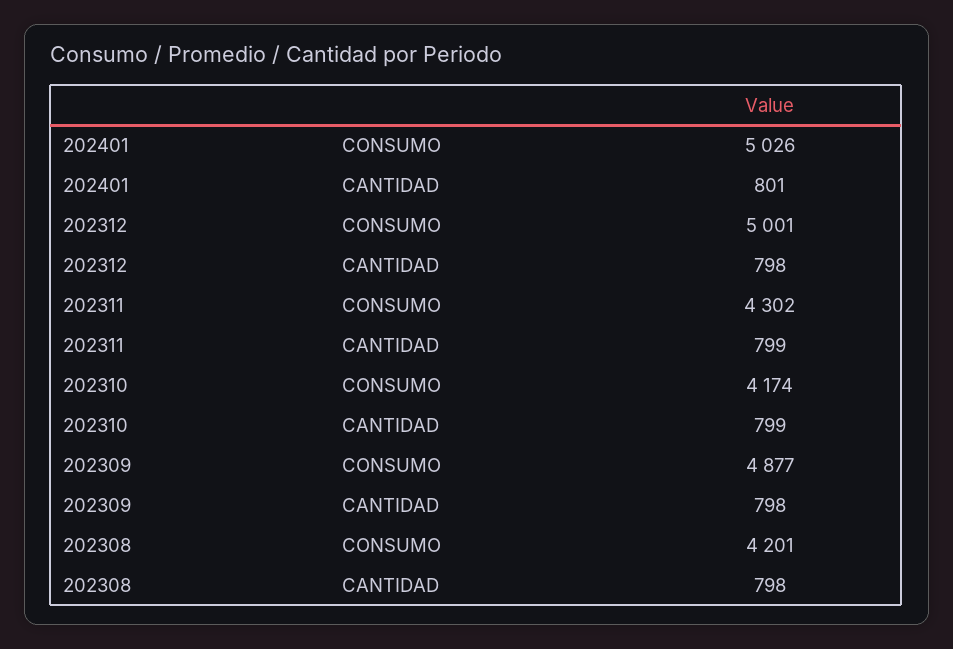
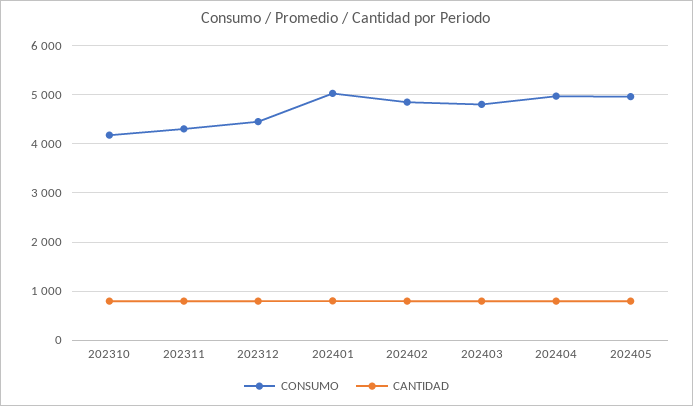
CONSUMO, 202312: 5001 -> 4400
CONSUMO, 202309: 4877 -> none
CANTIDAD, 202309: 798 -> none
CONSUMO, 202308: 4201 -> none
CANTIDAD, 202308: 798 -> none
CONSUMO, 202402: none -> 4800
CANTIDAD, 202402: none -> 800
CONSUMO, 202403: none -> 4800
CANTIDAD, 202403: none -> 800
CONSUMO, 202404: none -> 5000
CANTIDAD, 202404: none -> 800
CONSUMO, 202405: none -> 5000
CANTIDAD, 202405: none -> 800

